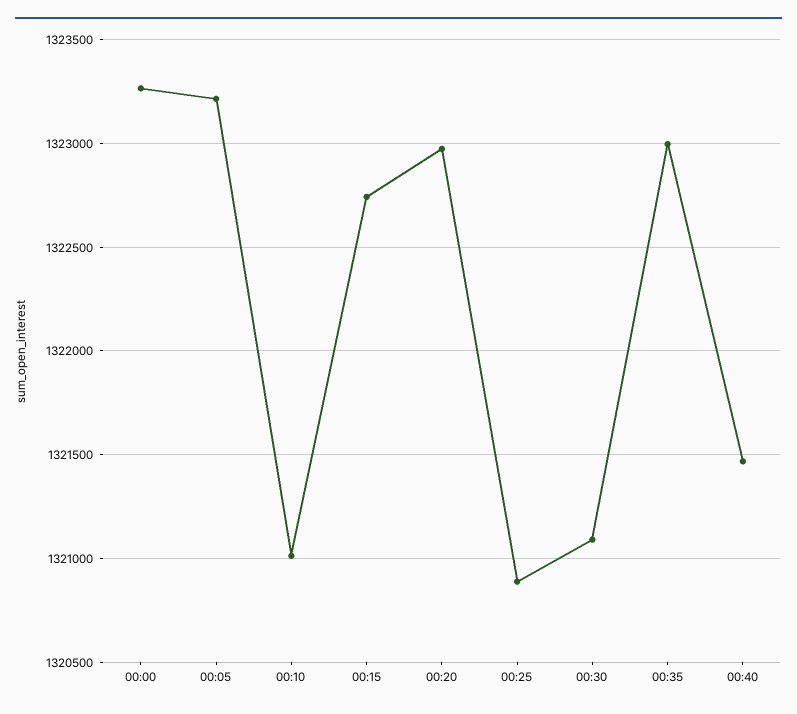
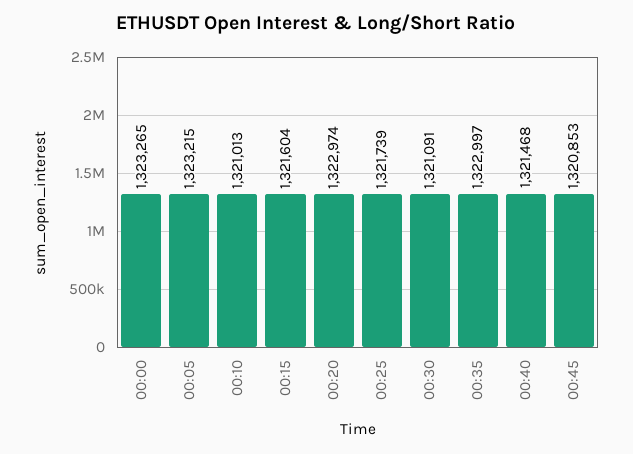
00:15: 1322750 -> 1321604
00:25: 1320900 -> 1321739
00:45: none -> 1320853

